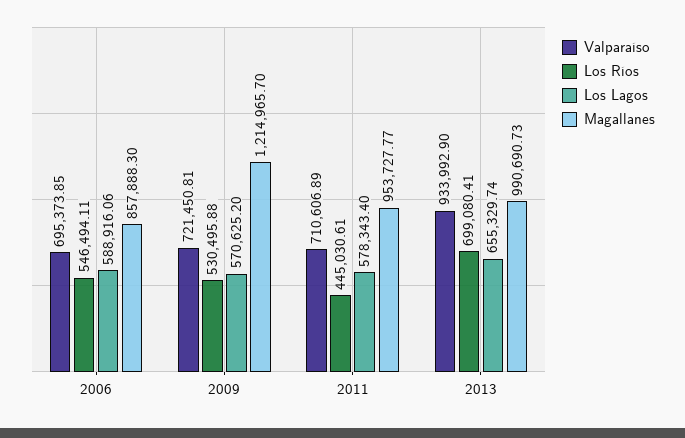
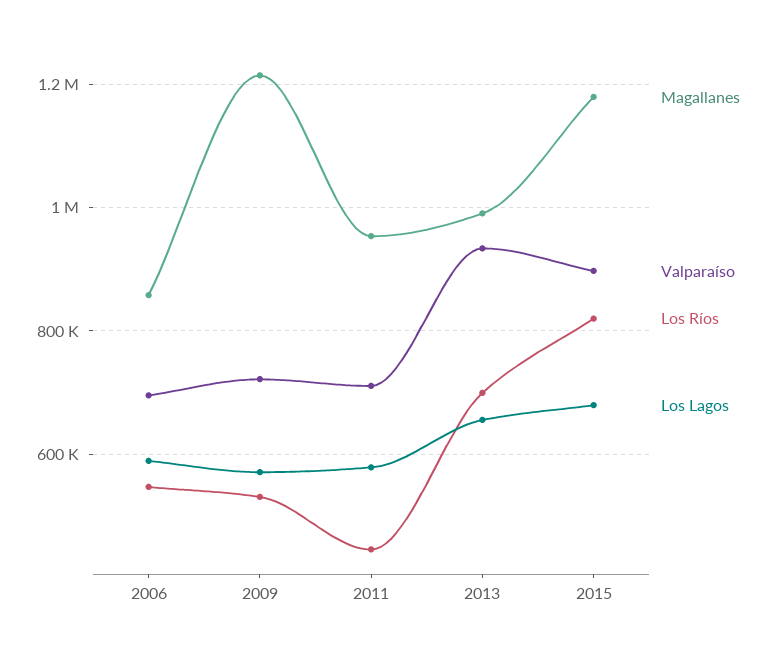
Magallanes, 2015: none -> 1180000
Valparaíso, 2015: none -> 900000
Los Ríos, 2015: none -> 820000
Los Lagos, 2015: none -> 680000

